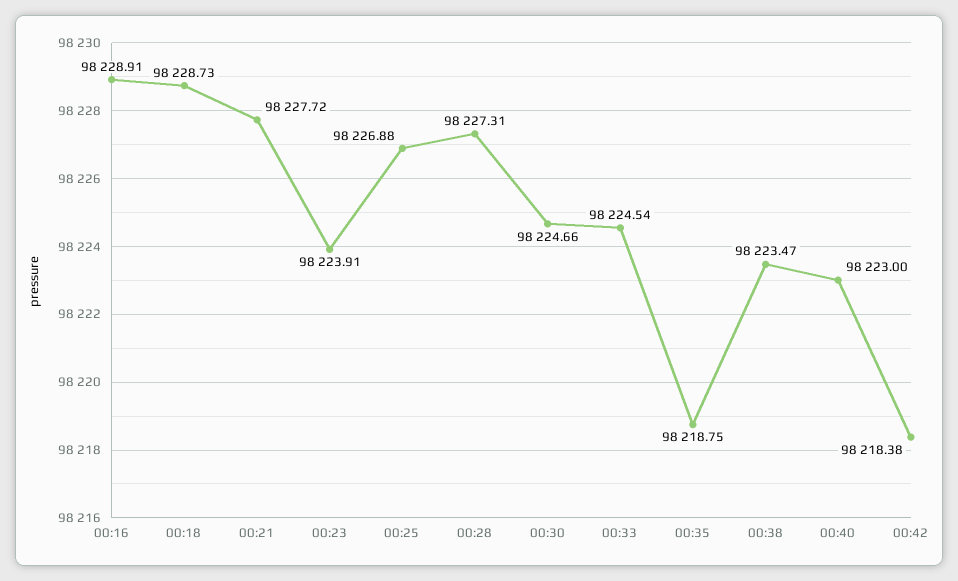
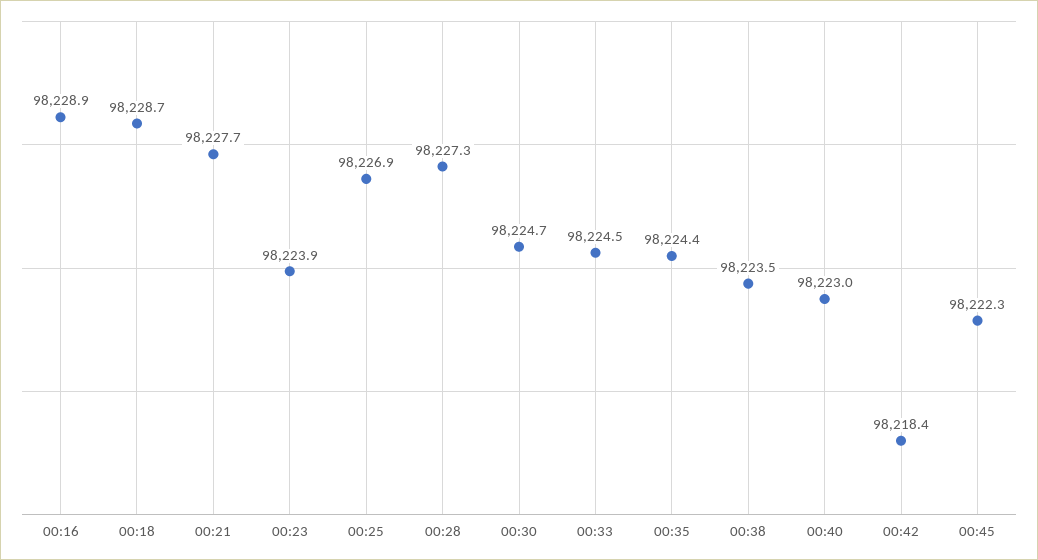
00:35: 98218.75 -> 98224.4
00:45: none -> 98222.3

